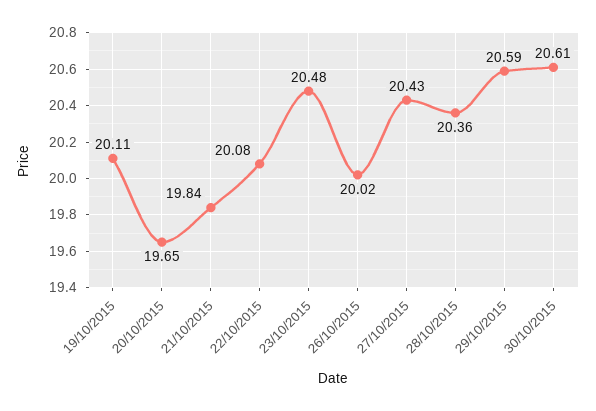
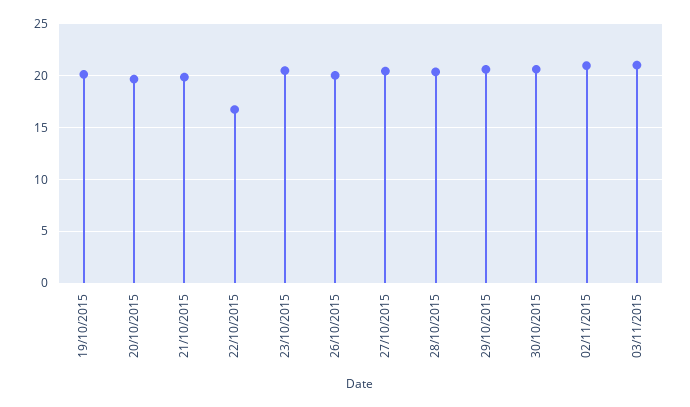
22/10/2015: 20.08 -> 17
02/11/2015: none -> 21
03/11/2015: none -> 21

